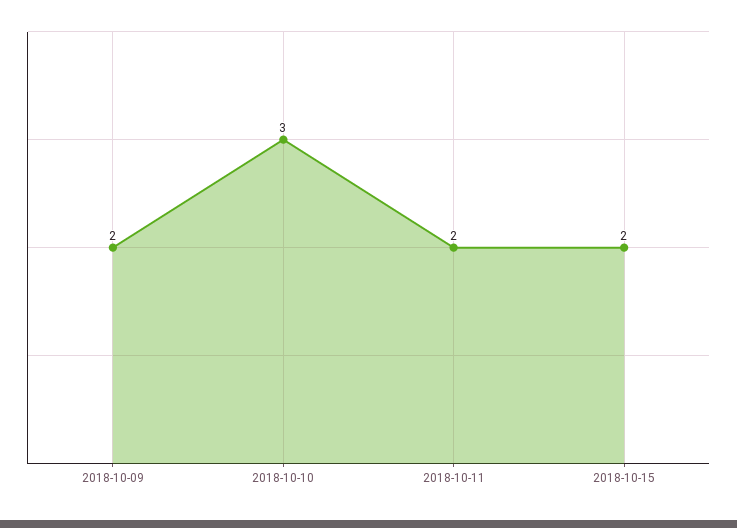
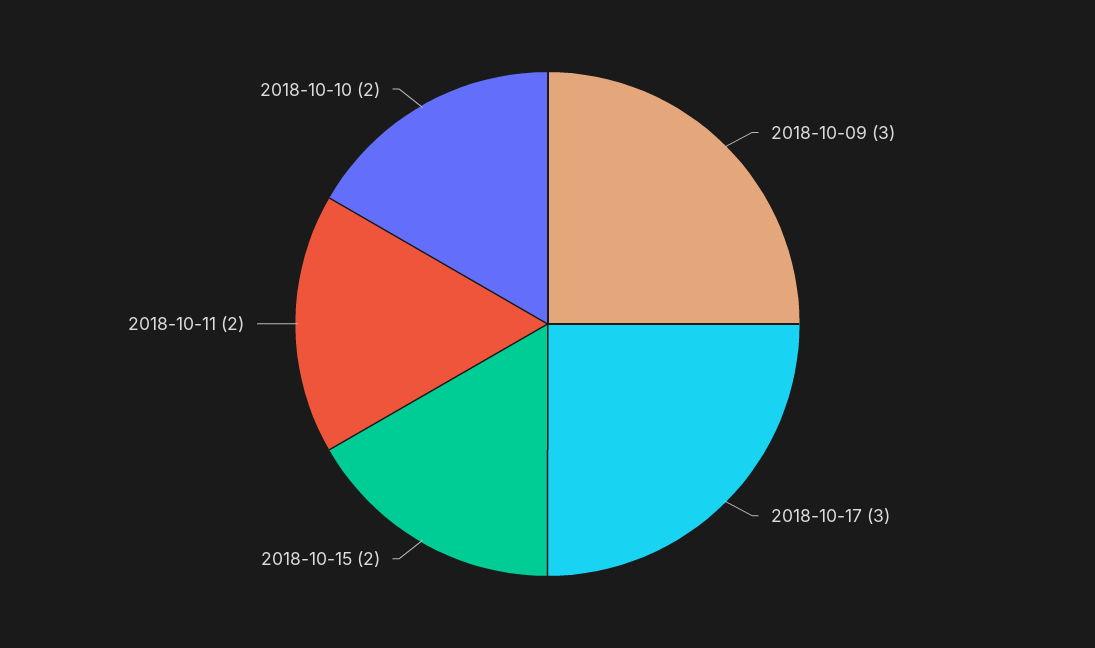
2018-10-09: 2 -> 3
2018-10-10: 3 -> 2
2018-10-17: none -> 3

